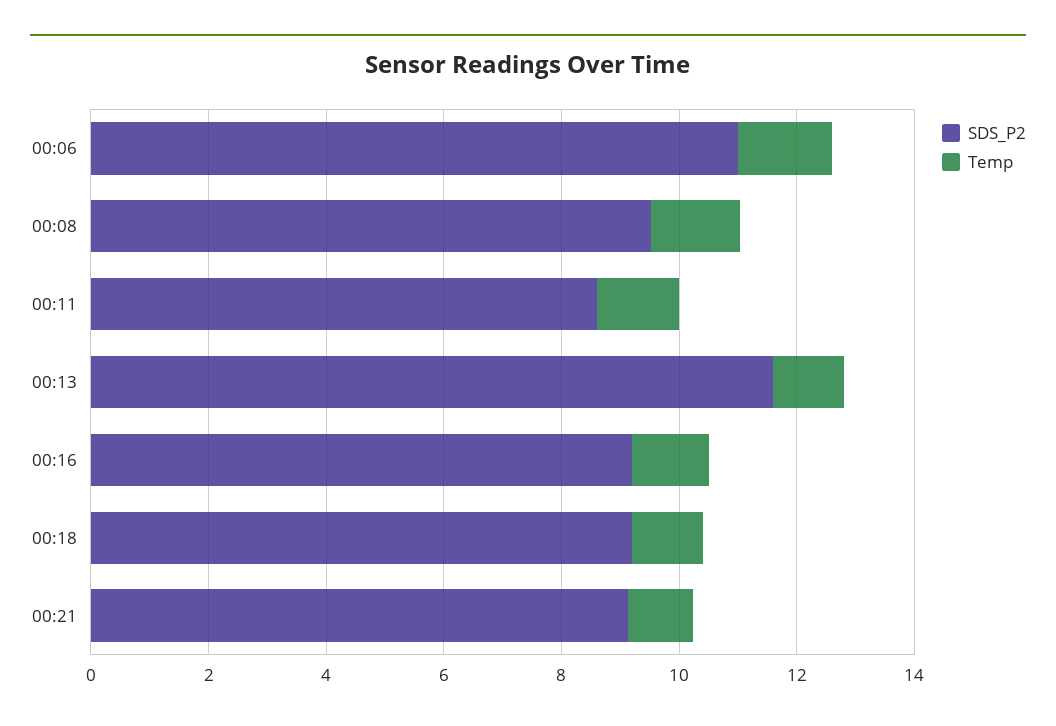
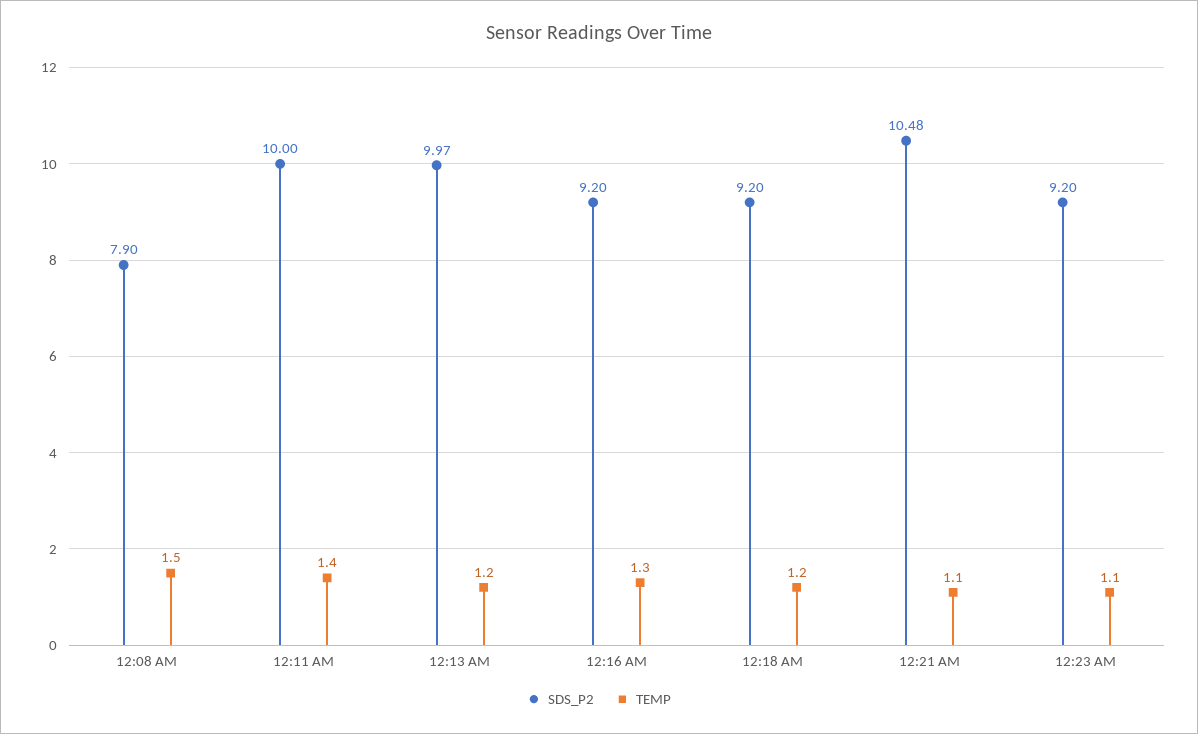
SDS_P2, 00:06: 11 -> none
Temp, 00:06: 1.5 -> none
SDS_P2, 00:08: 9.5 -> 7.9
SDS_P2, 00:11: 8.5 -> 10
SDS_P2, 00:13: 11.5 -> 9.97
SDS_P2, 00:21: 9 -> 10.48
SDS_P2, 12:23 AM: none -> 9.2
Temp, 12:23 AM: none -> 1.1

